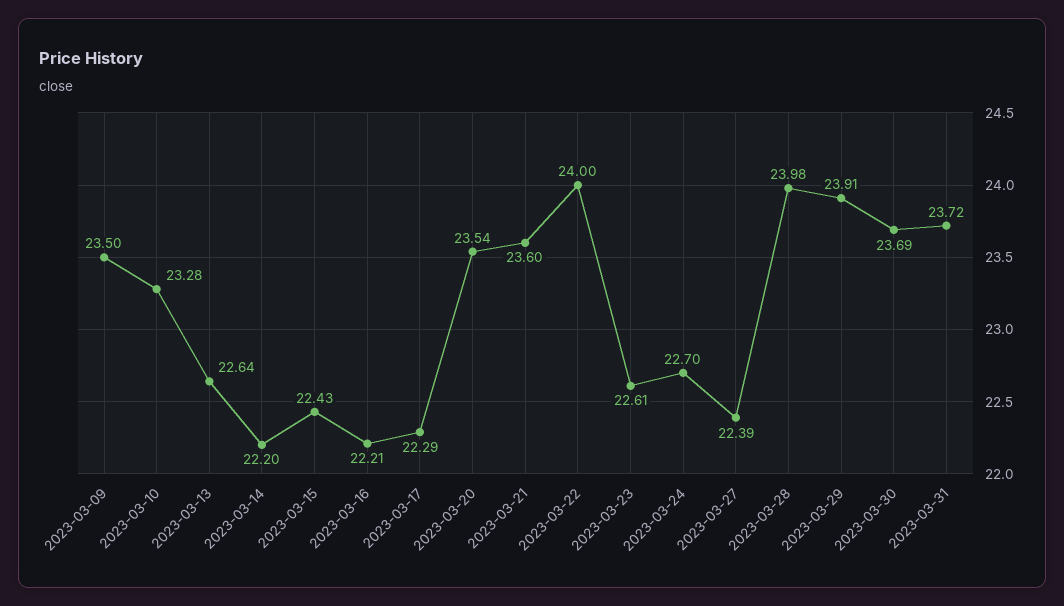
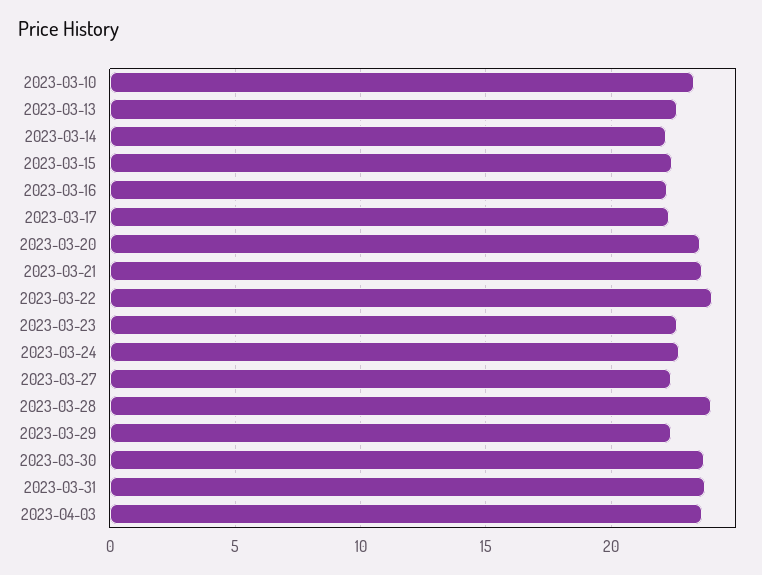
2023-03-09: 23.5 -> none
2023-03-29: 23.91 -> 22.5
2023-04-03: none -> 23.5

